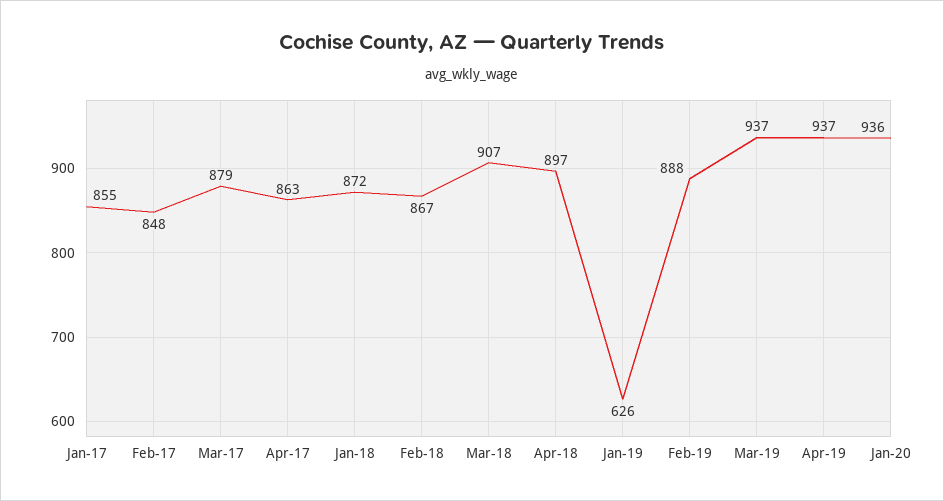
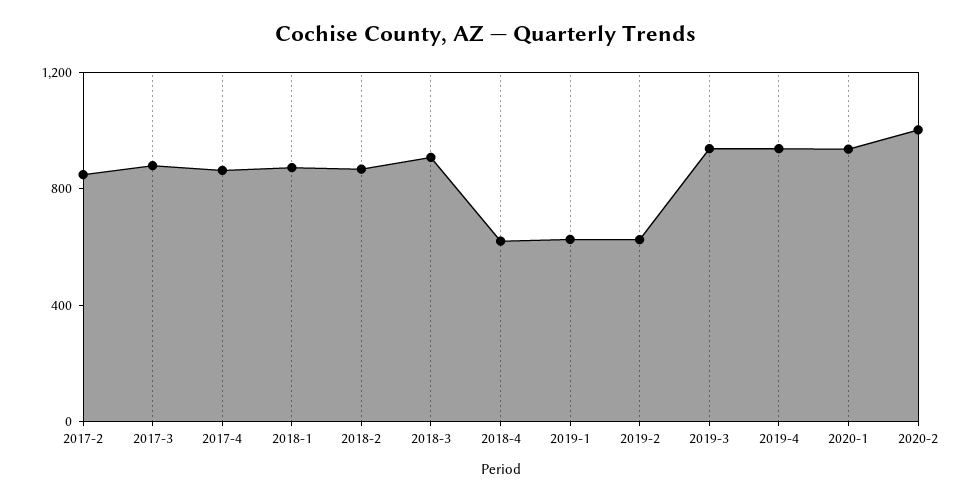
Jan-17: 855 -> none
Apr-18: 897 -> 600
Feb-19: 888 -> 600
2020-2: none -> 1000

